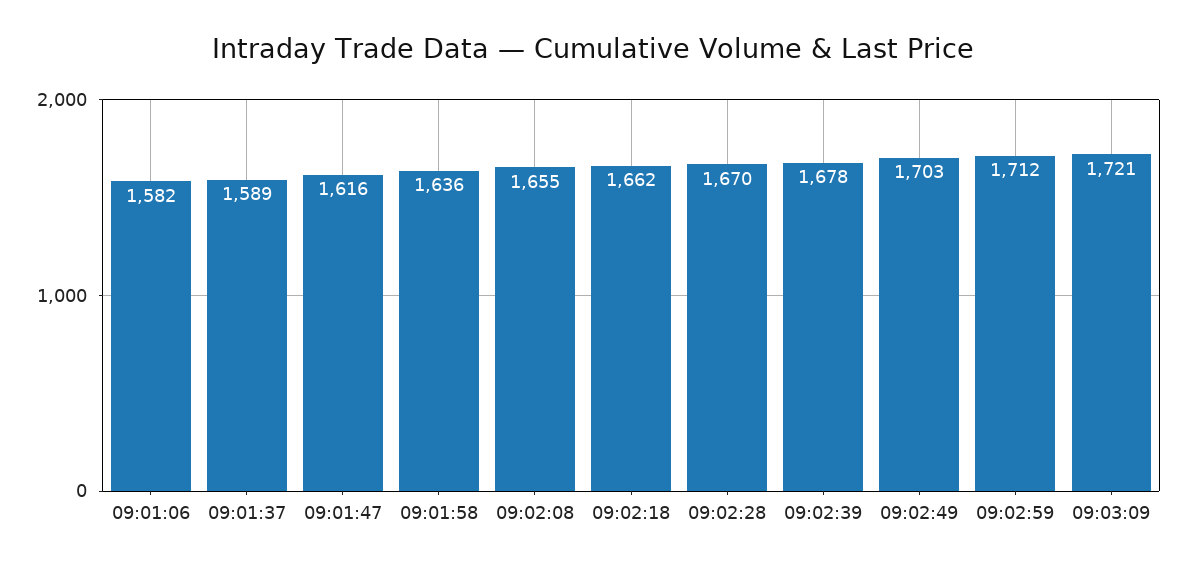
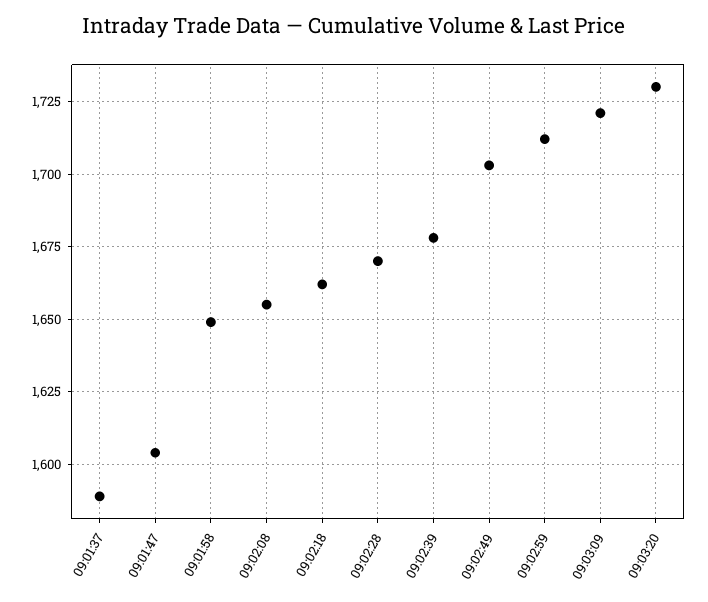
09:01:06: 1582 -> none
09:01:47: 1616 -> 1605
09:01:58: 1636 -> 1650
09:03:20: none -> 1730

